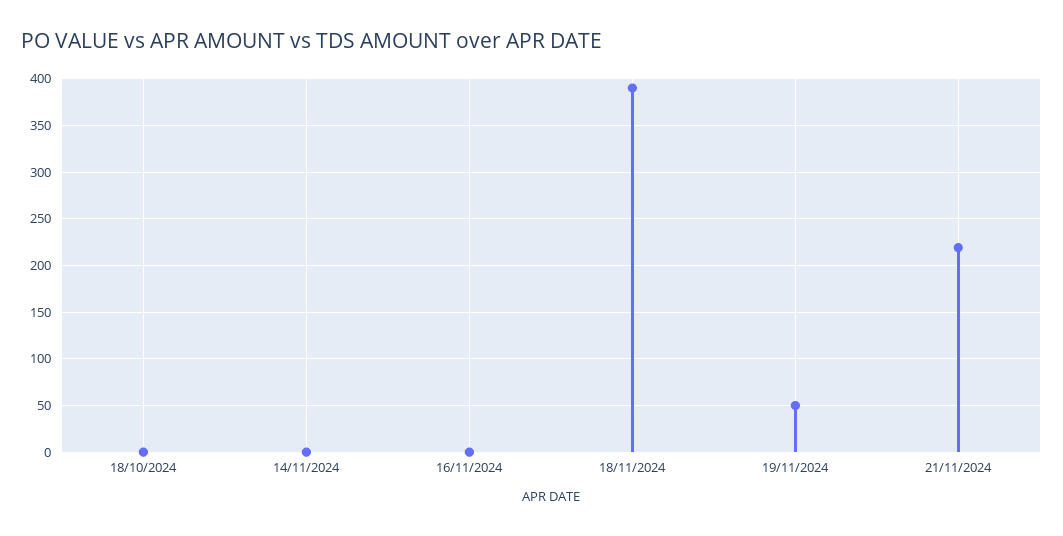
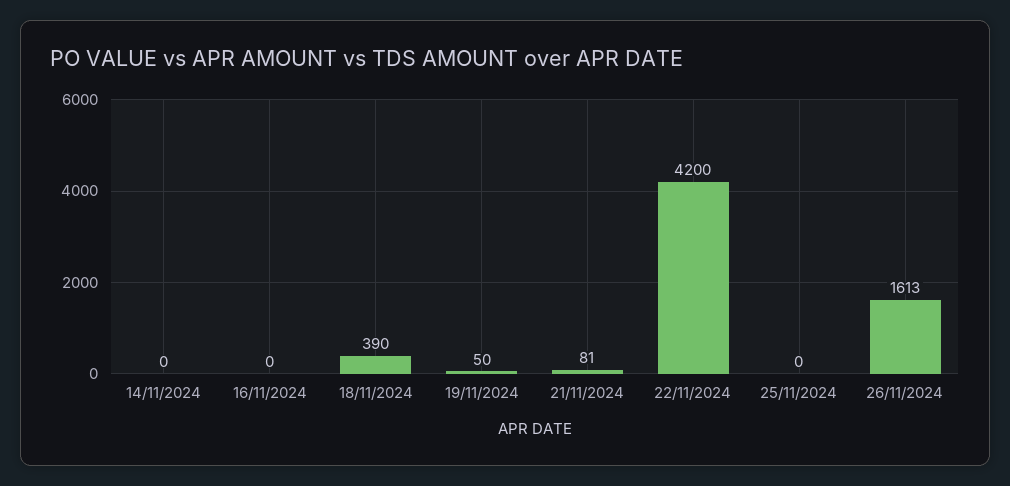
18/10/2024: 0 -> none
21/11/2024: 220 -> 81
22/11/2024: none -> 4200
25/11/2024: none -> 0
26/11/2024: none -> 1613

